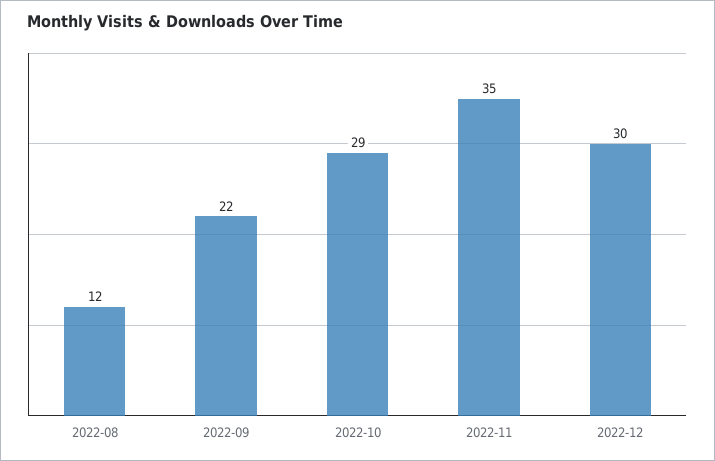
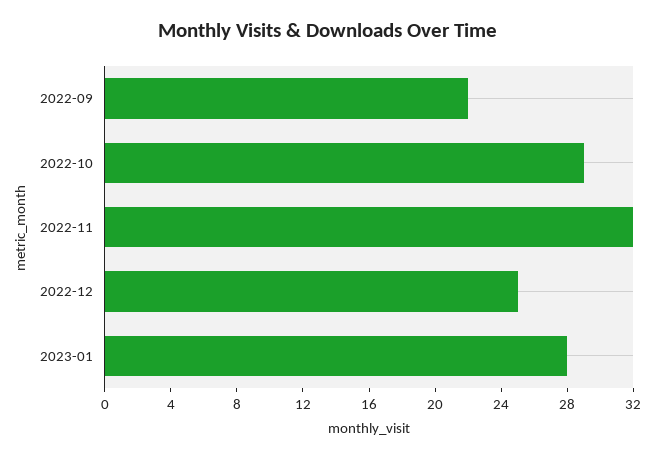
2022-08: 12 -> none
2022-11: 35 -> 32
2022-12: 30 -> 25
2023-01: none -> 28

